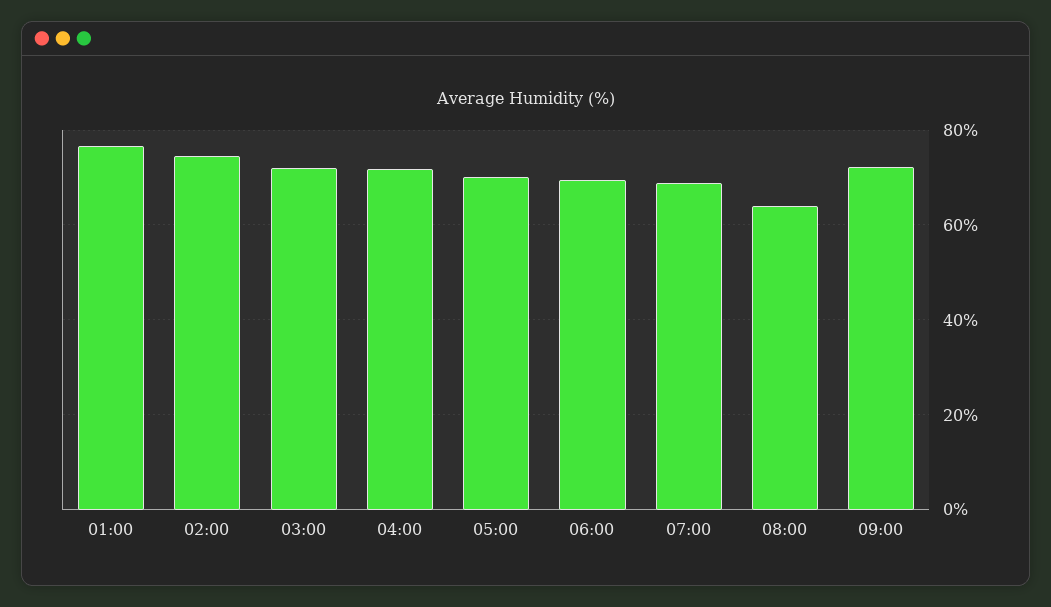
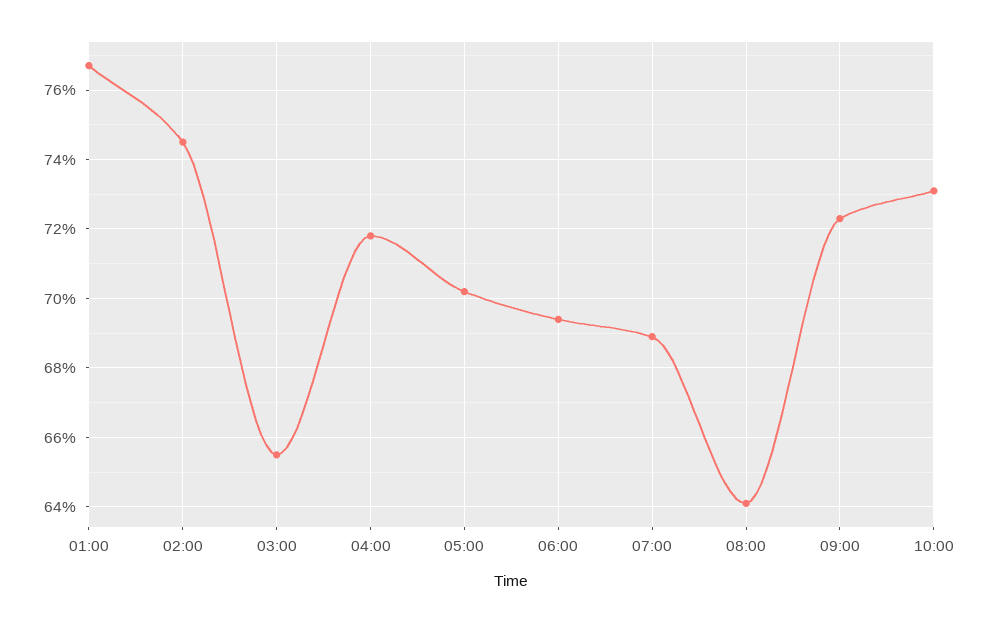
03:00: 72 -> 65.5
10:00: none -> 73

